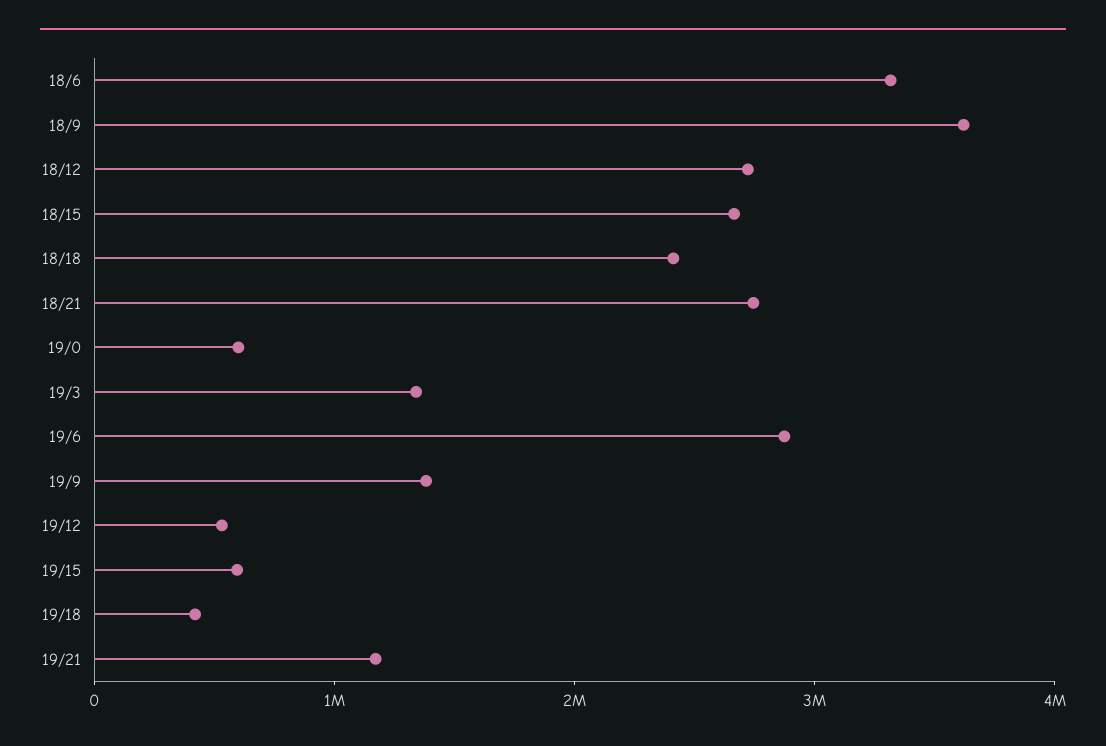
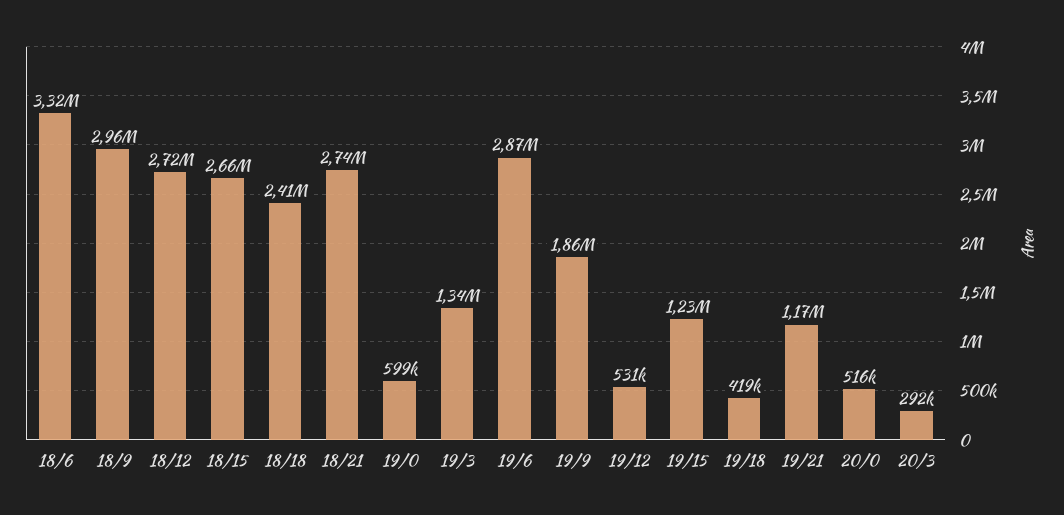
18/9: 3600000 -> 2960000
19/9: 1400000 -> 1860000
19/15: 600000 -> 1230000
20/0: none -> 516000
20/3: none -> 292000

